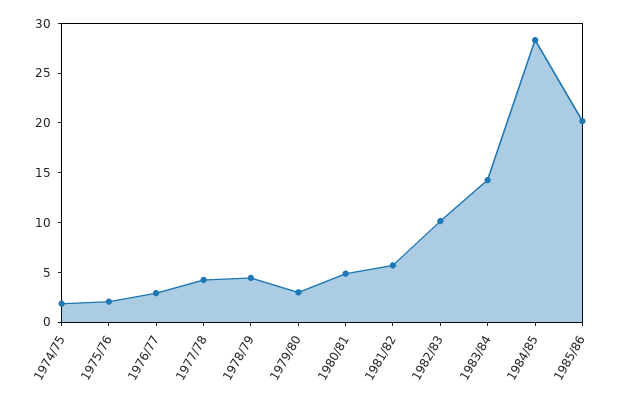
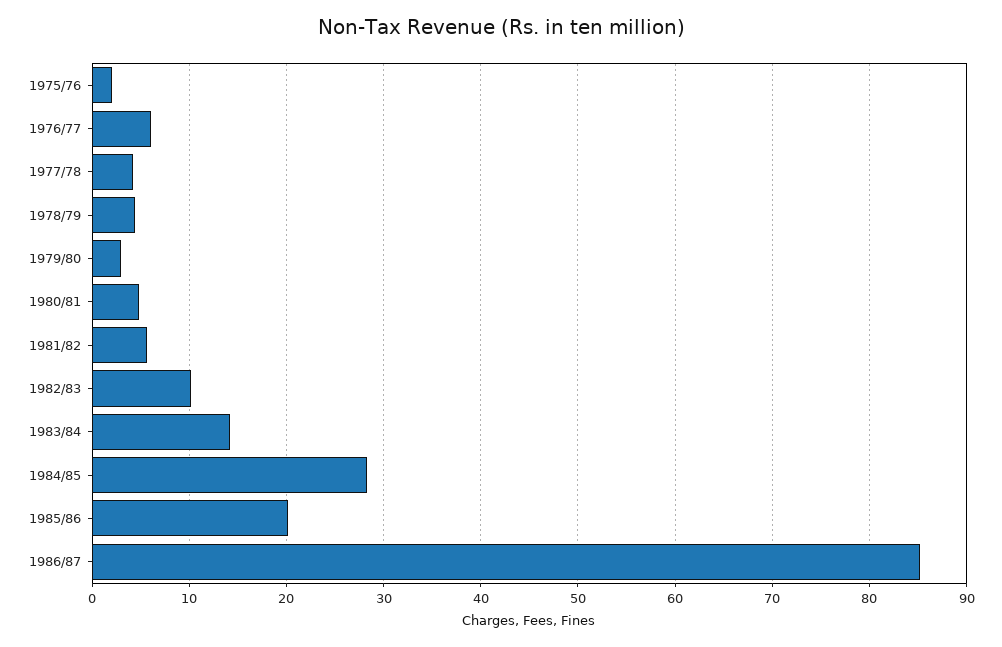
1974/75: 2 -> none
1976/77: 3 -> 6
1986/87: none -> 85

